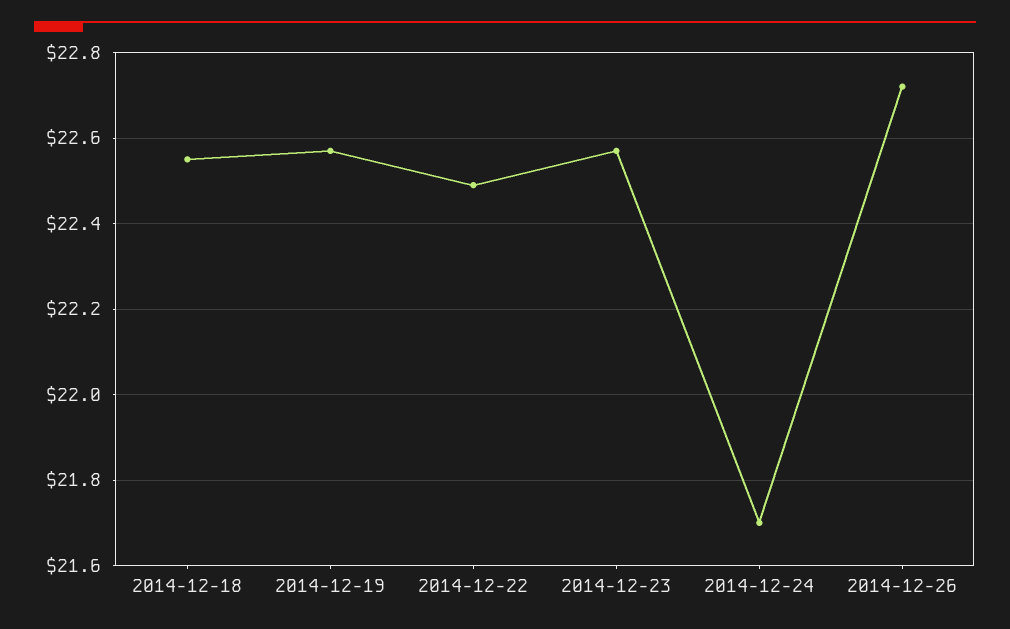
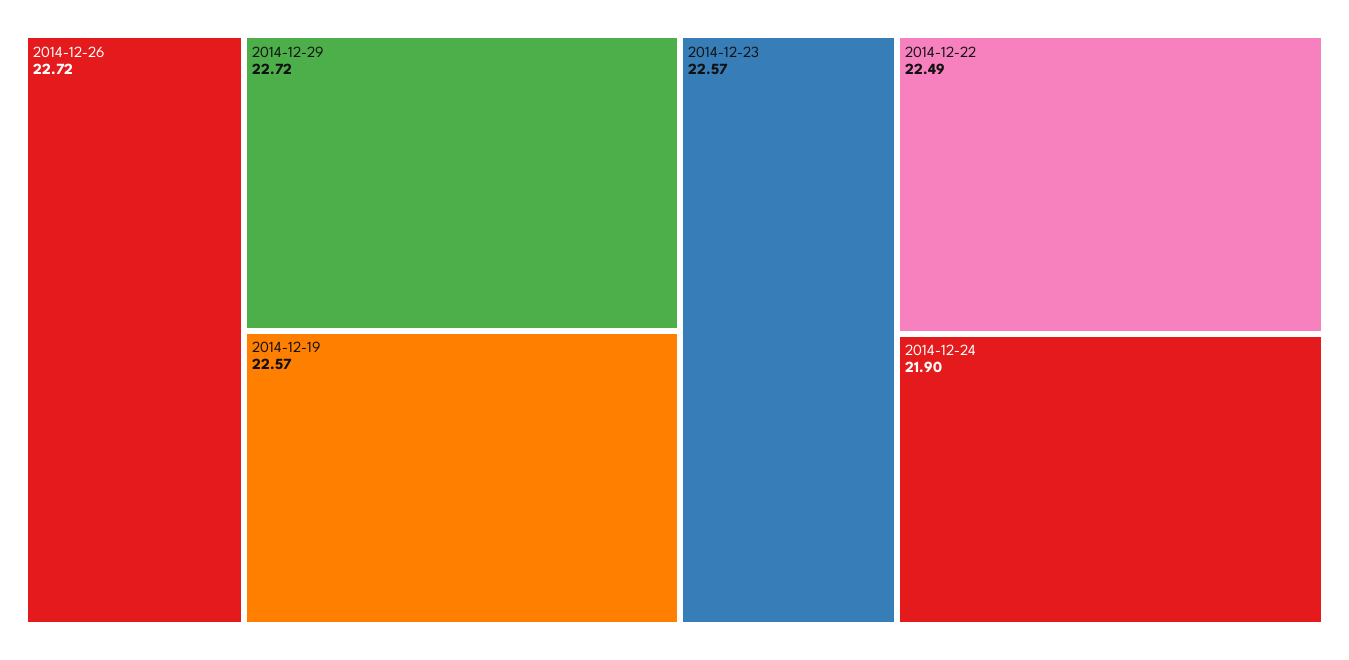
2014-12-18: 22.55 -> none
2014-12-24: 21.7 -> 21.9
2014-12-29: none -> 22.72

